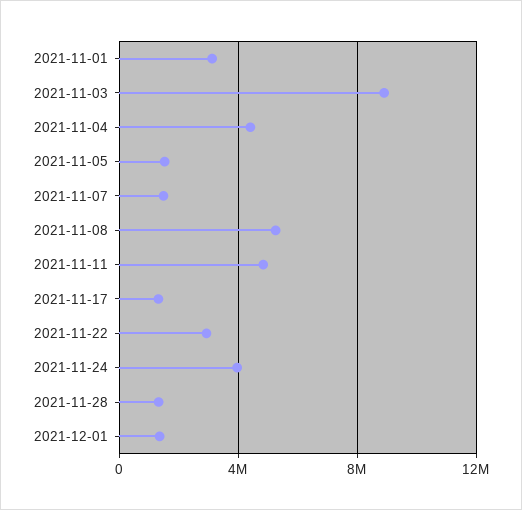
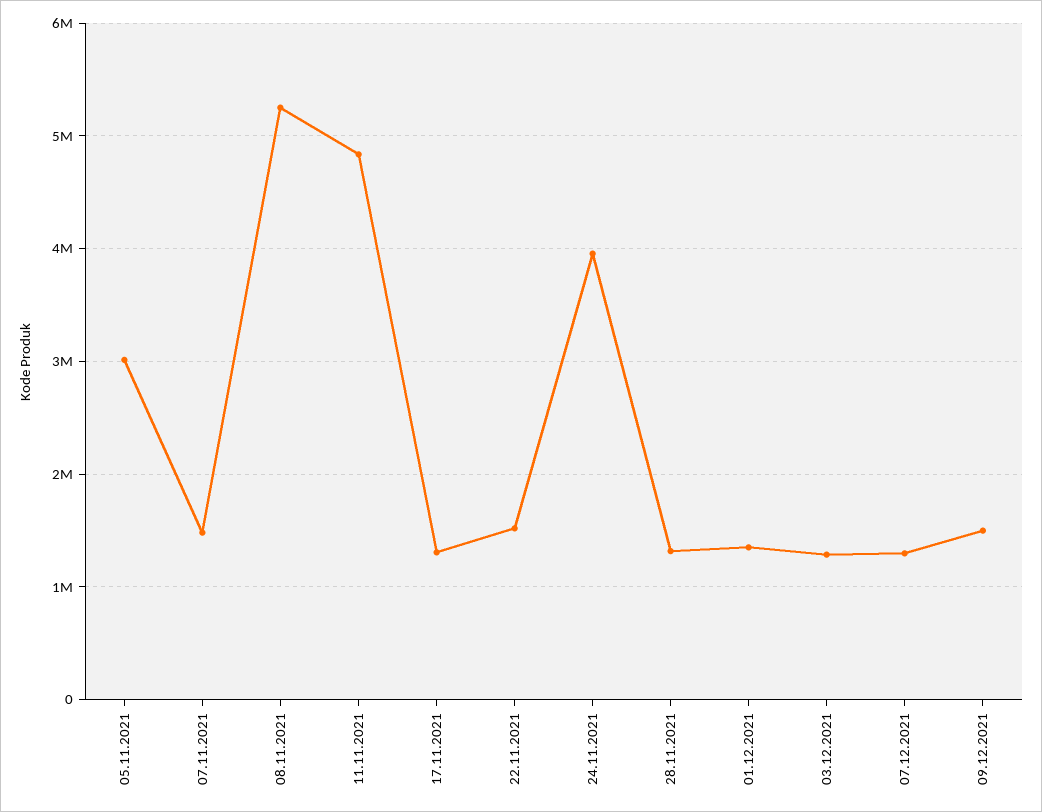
2021-11-01: 3000000 -> none
2021-11-03: 9000000 -> none
2021-11-04: 4500000 -> none
2021-11-05: 1500000 -> 3000000
2021-11-22: 3000000 -> 1500000
03.12.2021: none -> 1300000
07.12.2021: none -> 1300000
09.12.2021: none -> 1500000

